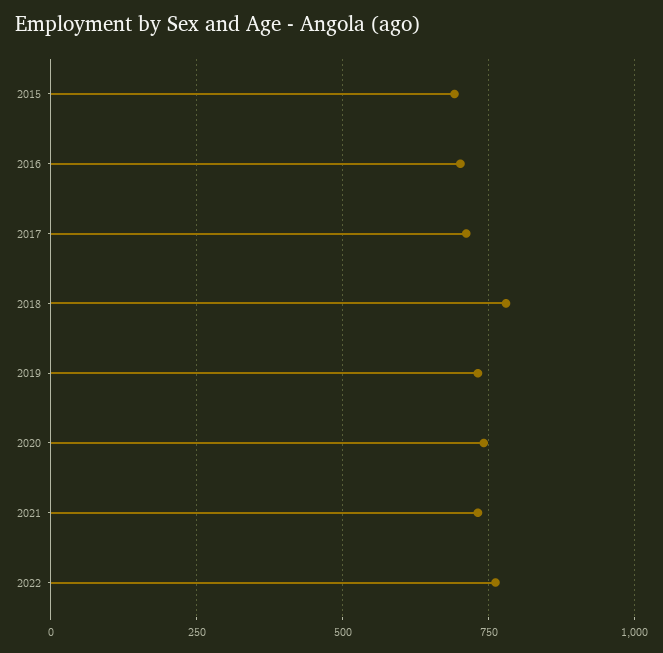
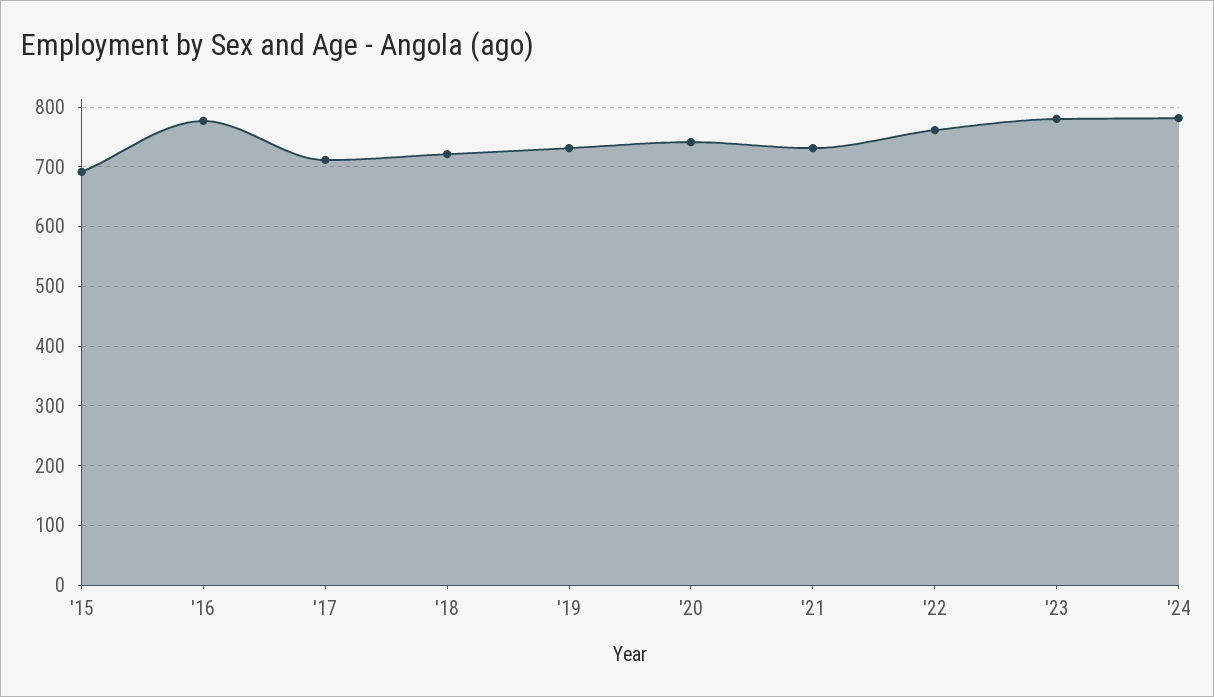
2016: 700 -> 780
2018: 775 -> 720
'23: none -> 780
'24: none -> 780

